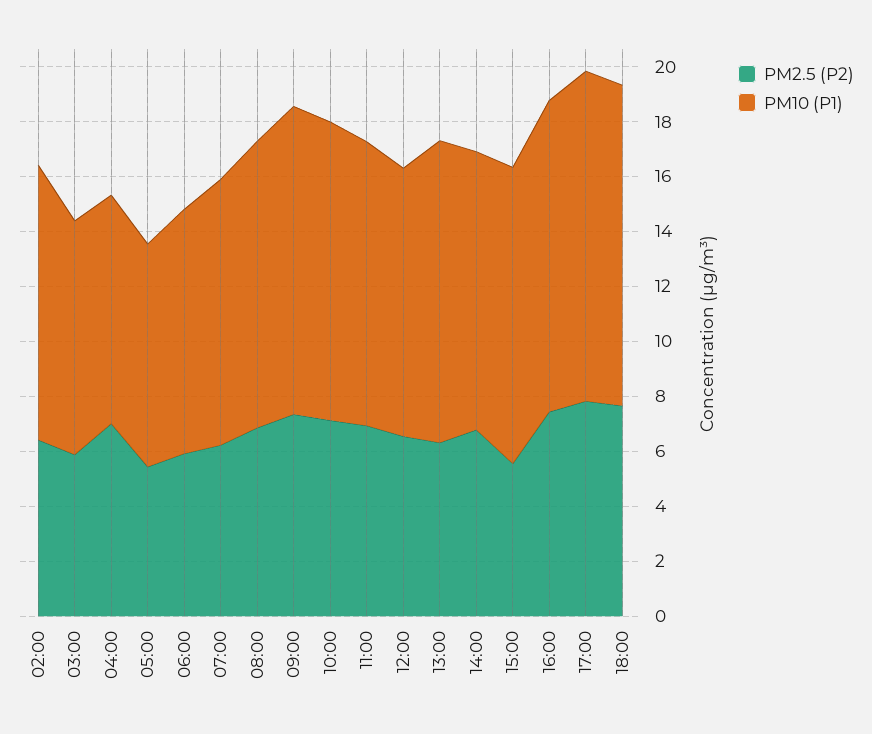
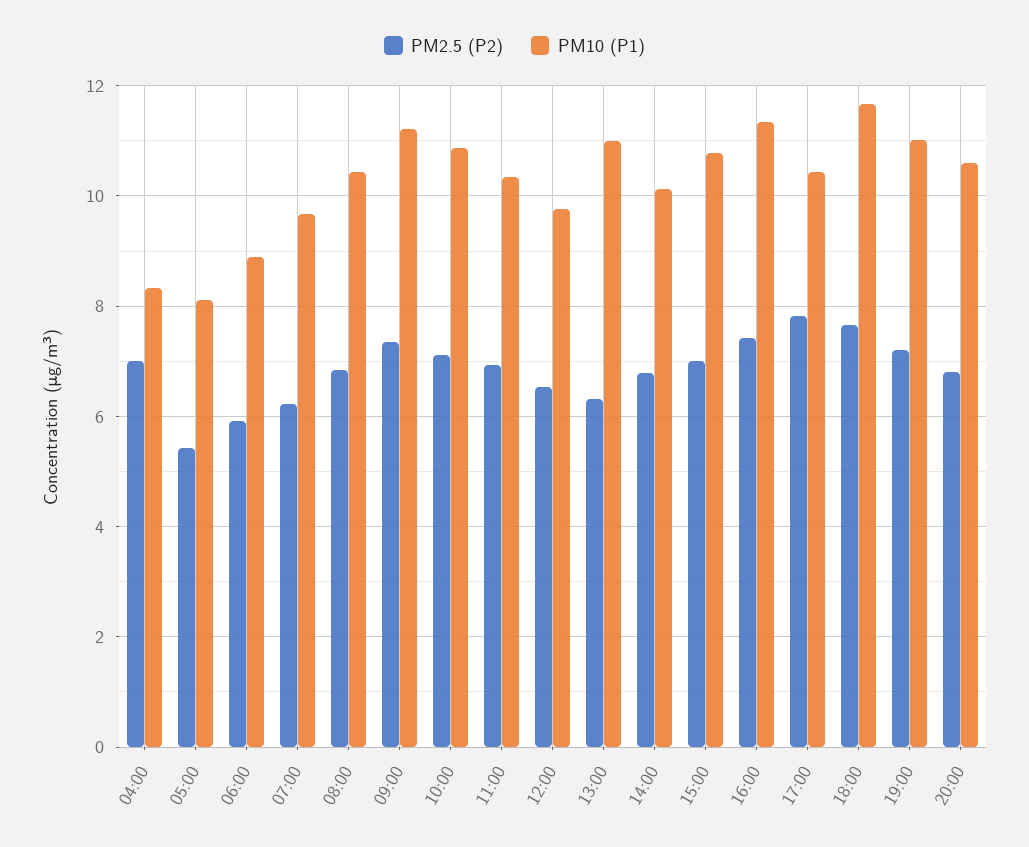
PM2.5 (P2), 02:00: 6.5 -> none
PM10 (P1), 02:00: 10 -> none
PM2.5 (P2), 03:00: 6 -> none
PM10 (P1), 03:00: 8.5 -> none
PM2.5 (P2), 15:00: 5.5 -> 7
PM10 (P1), 17:00: 12 -> 10.4
PM2.5 (P2), 19:00: none -> 7.2
PM10 (P1), 19:00: none -> 11
PM2.5 (P2), 20:00: none -> 6.8
PM10 (P1), 20:00: none -> 10.6

